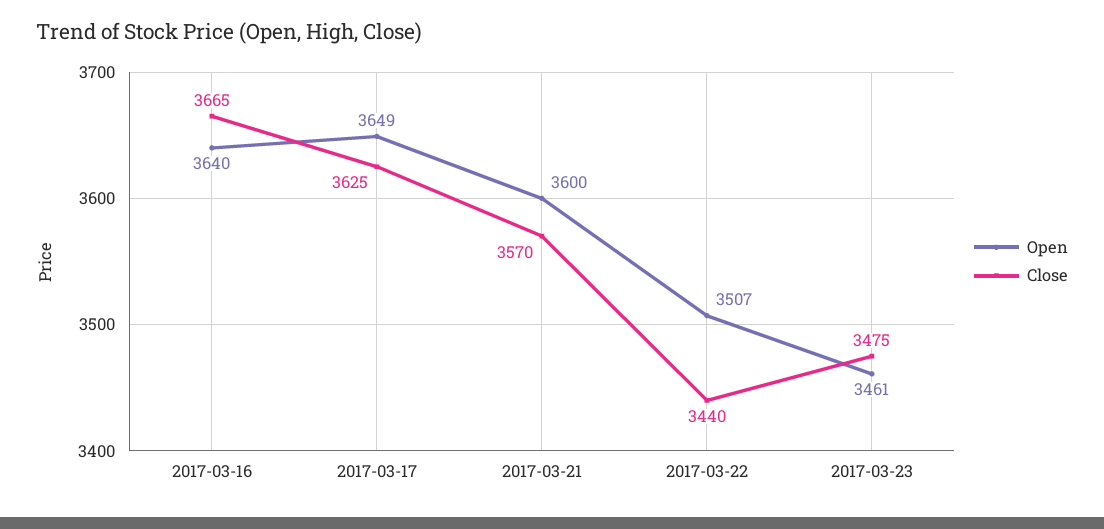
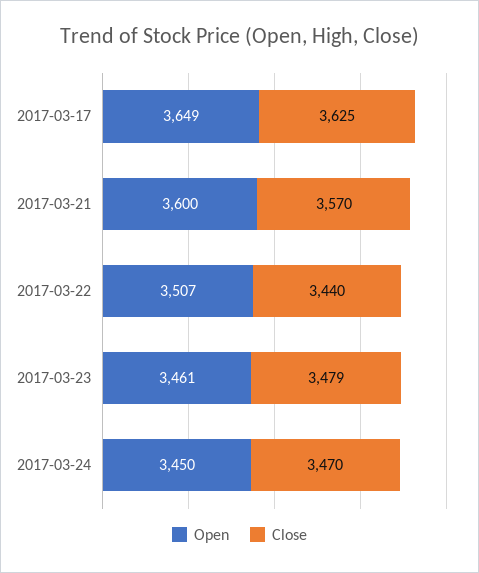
Open, 2017-03-16: 3640 -> none
Close, 2017-03-16: 3665 -> none
Close, 2017-03-23: 3475 -> 3479
Open, 2017-03-24: none -> 3450
Close, 2017-03-24: none -> 3470

